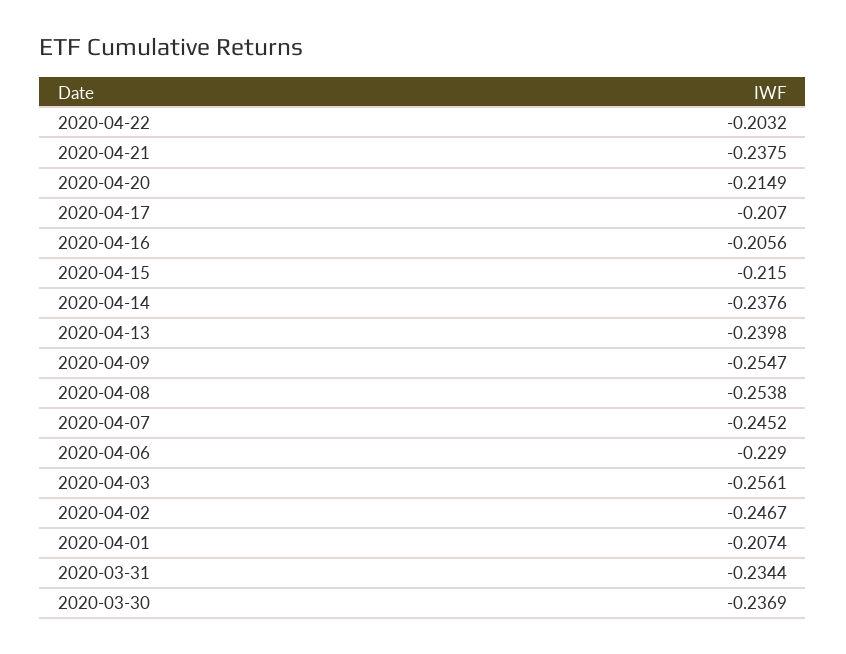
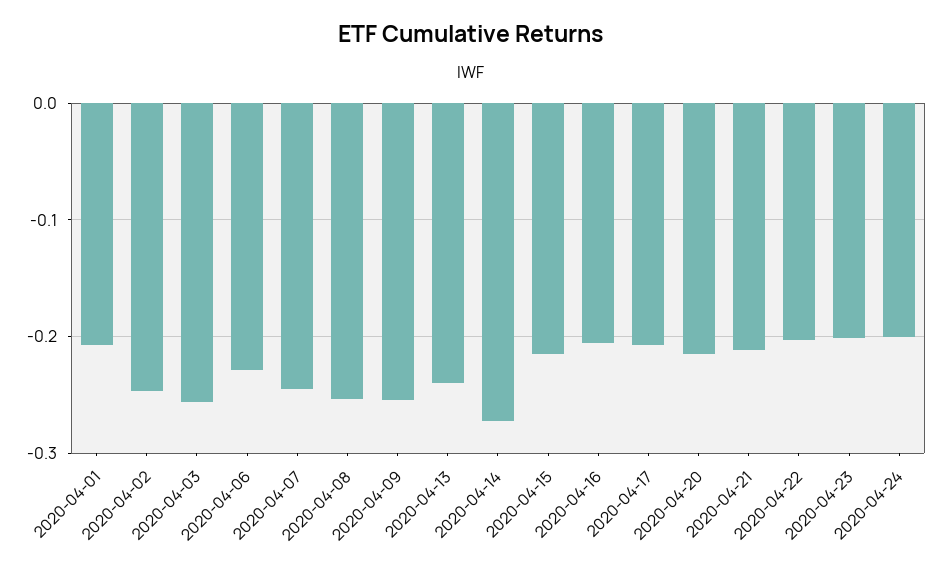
2020-04-21: -0.2375 -> -0.21
2020-04-14: -0.2376 -> -0.27
2020-03-31: -0.2344 -> none
2020-03-30: -0.2369 -> none
2020-04-23: none -> -0.2
2020-04-24: none -> -0.2

